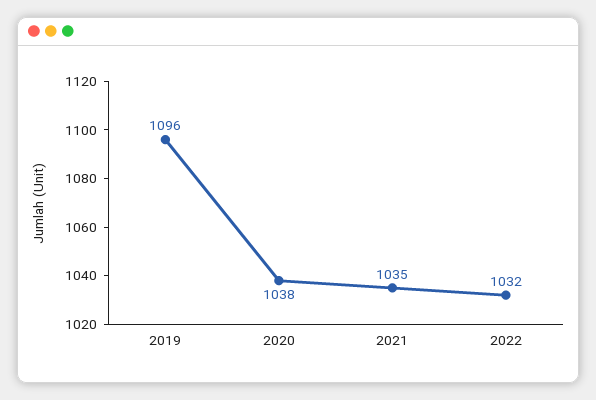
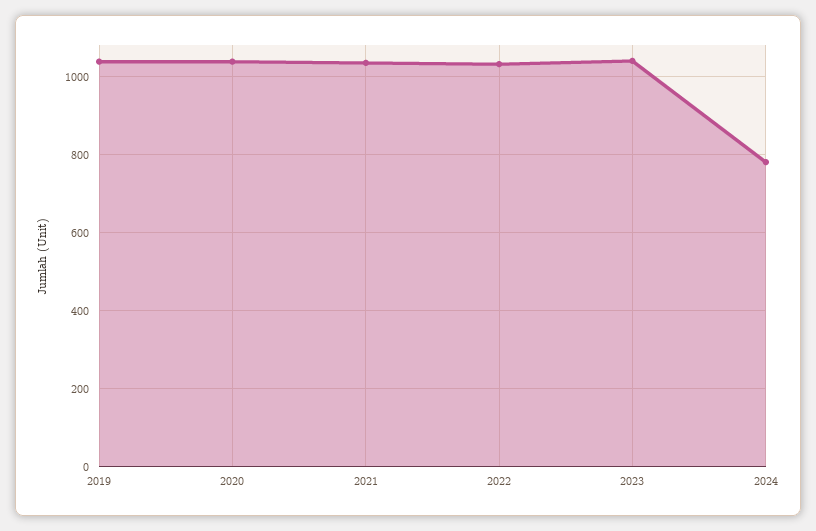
2019: 1096 -> 1040
2023: none -> 1040
2024: none -> 780

